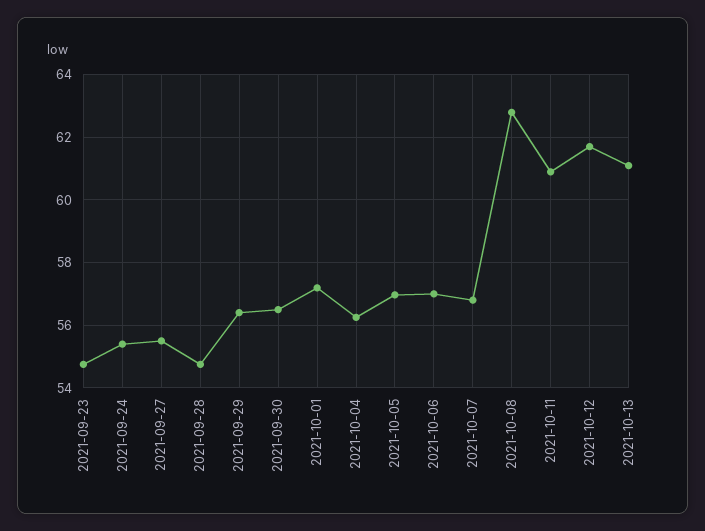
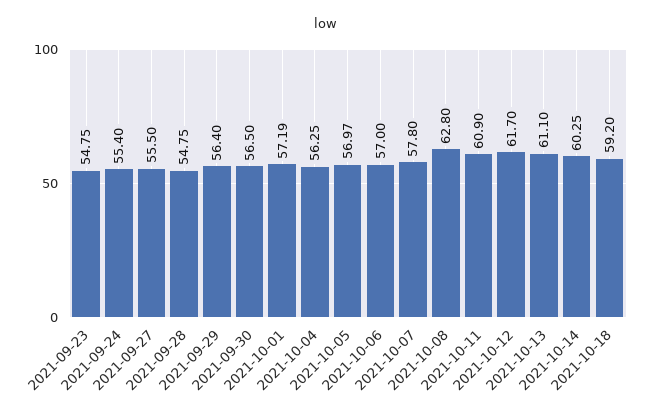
2021-10-07: 56.8 -> 57.8
2021-10-14: none -> 60.25
2021-10-18: none -> 59.2

